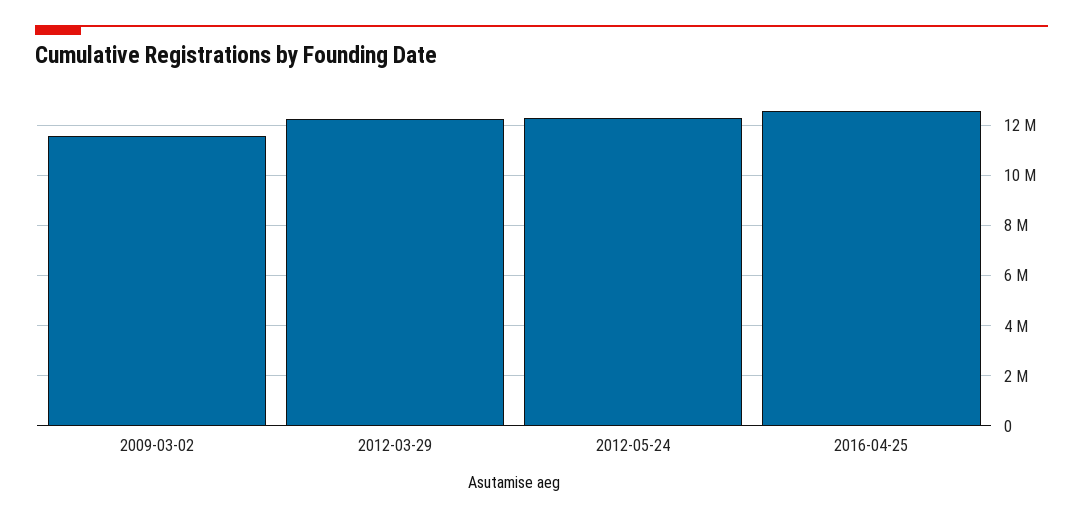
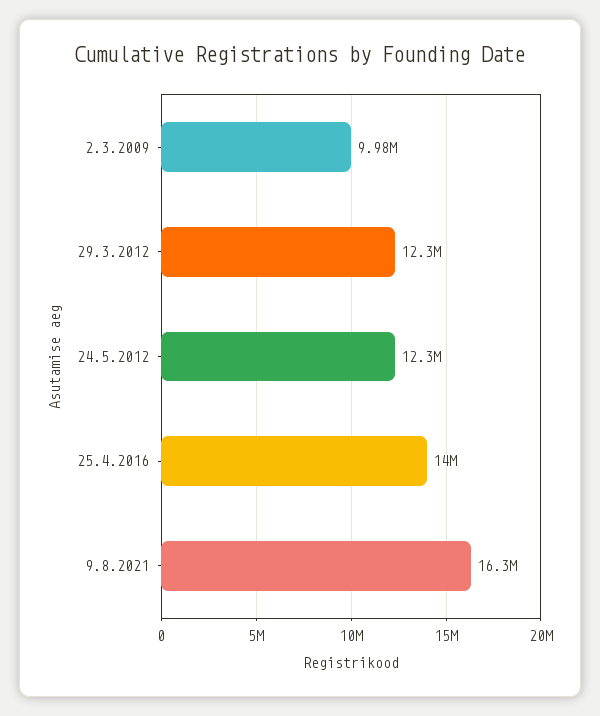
2009-03-02: 11500000 -> 9980000
2016-04-25: 12500000 -> 14000000
9.8.2021: none -> 16300000

